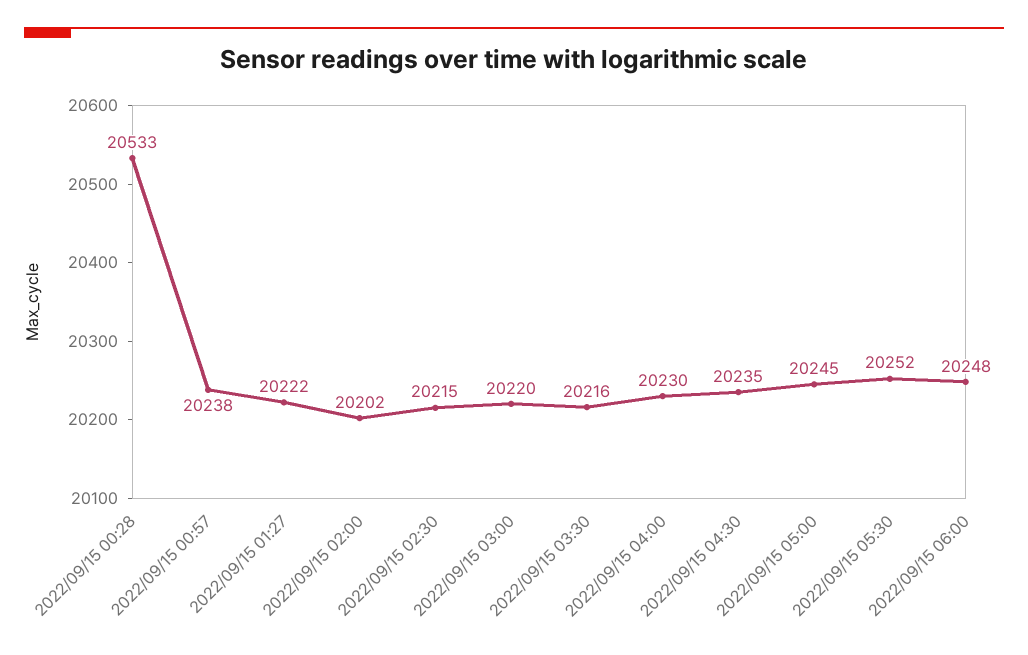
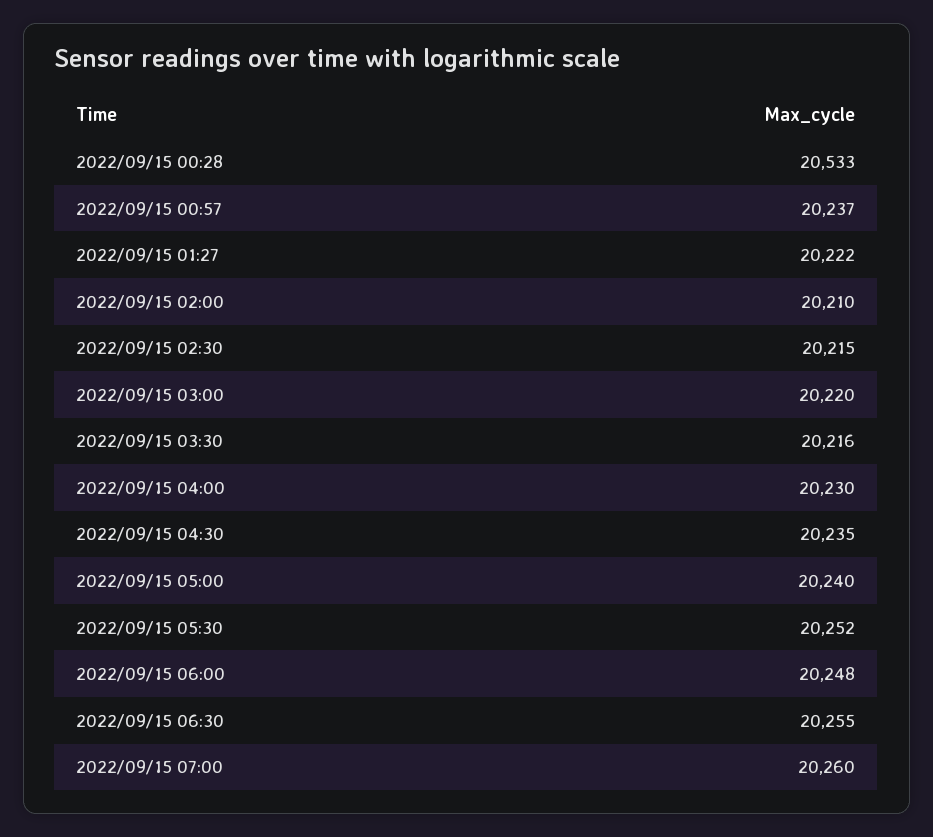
2022/09/15 00:57: 20238 -> 20237
2022/09/15 02:00: 20202 -> 20210
2022/09/15 05:00: 20245 -> 20240
2022/09/15 06:30: none -> 20255
2022/09/15 07:00: none -> 20260

